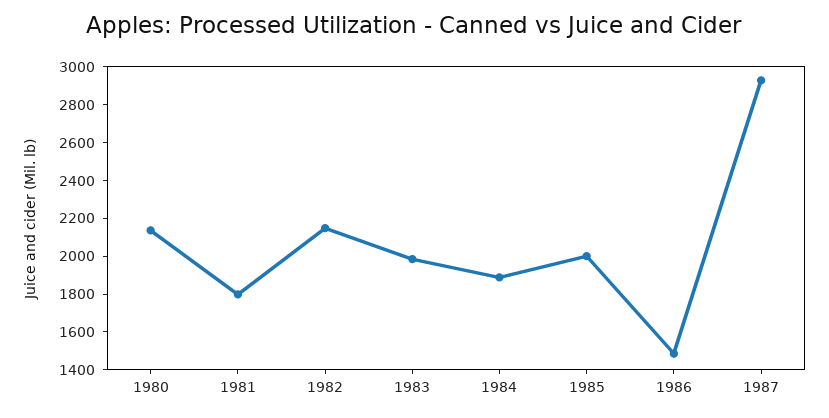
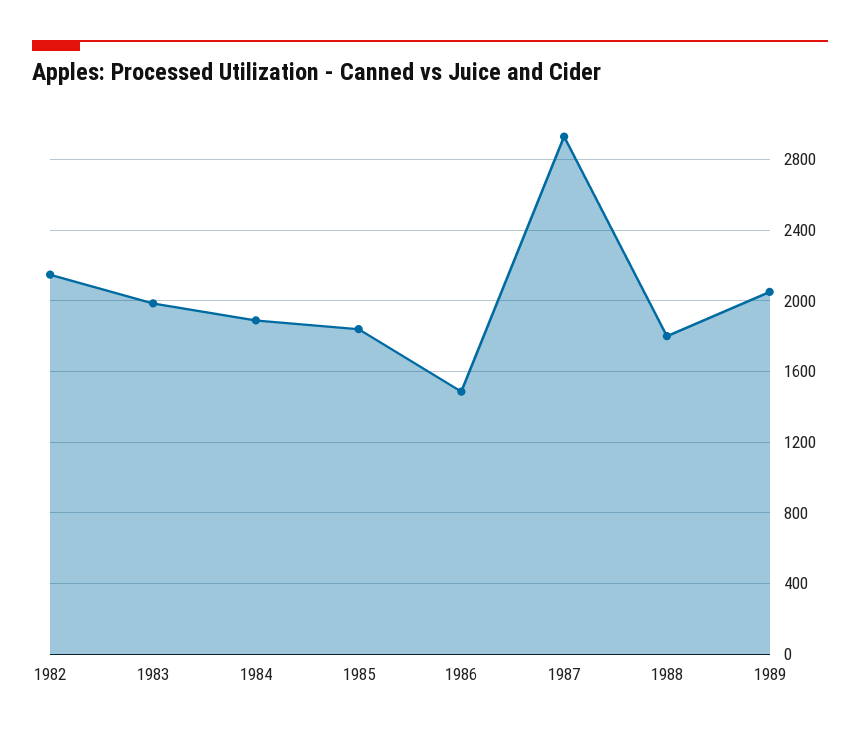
1980: 2150 -> none
1981: 1800 -> none
1985: 2000 -> 1850
1988: none -> 1800
1989: none -> 2050

